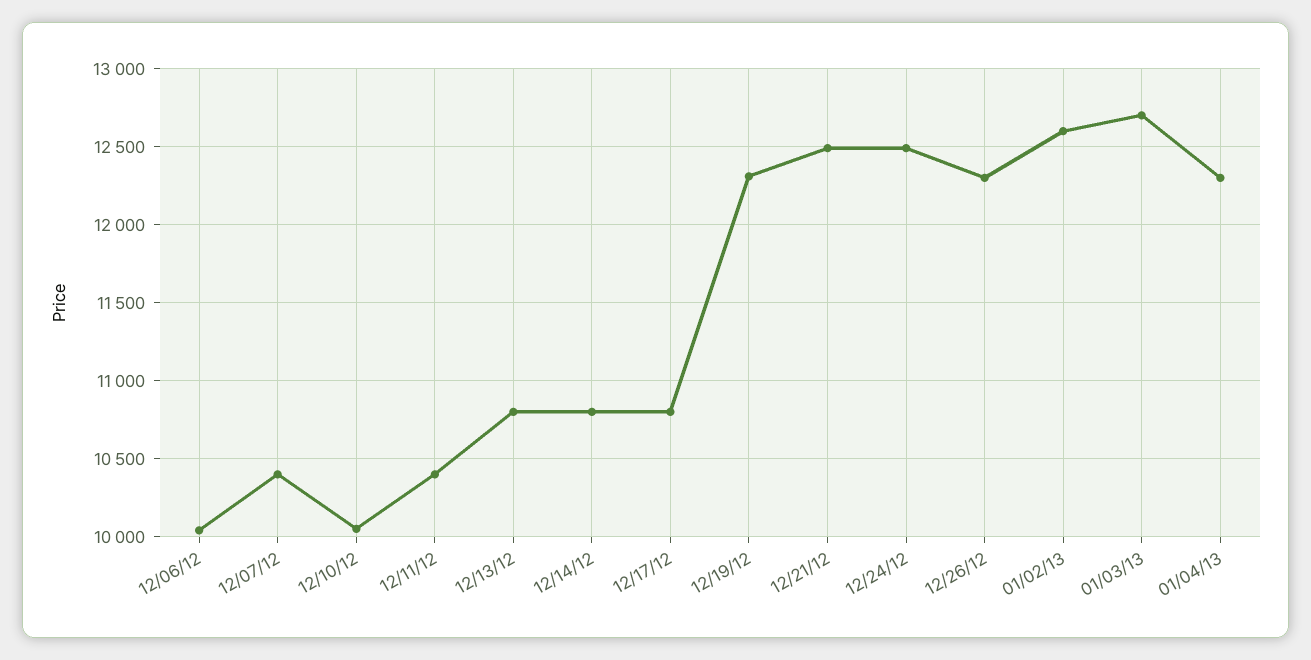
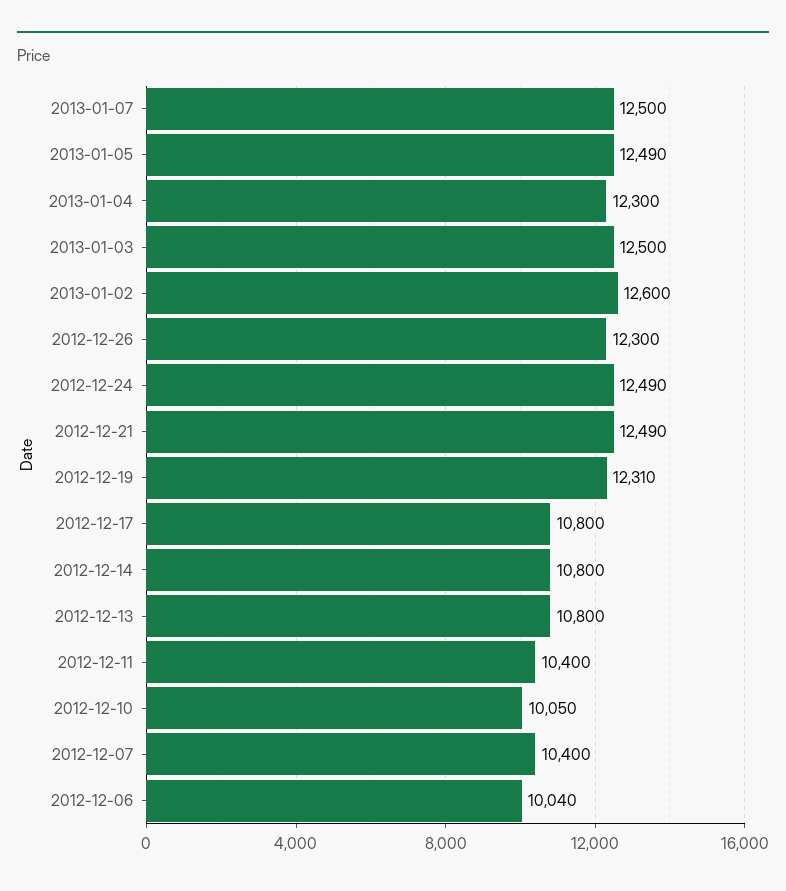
01/03/13: 12700 -> 12500
2013-01-07: none -> 12500
2013-01-05: none -> 12490

